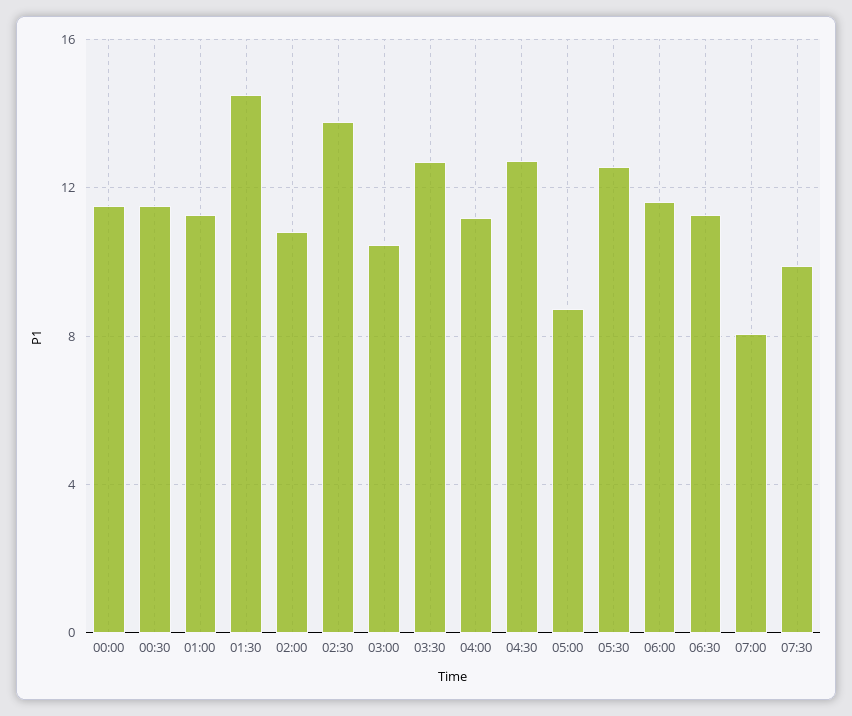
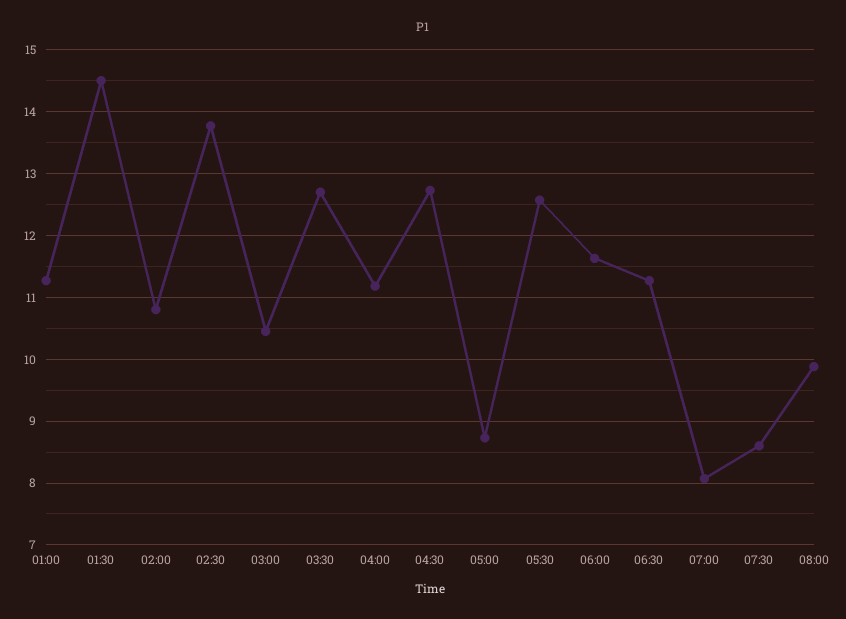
00:00: 11.5 -> none
00:30: 11.5 -> none
07:30: 10 -> 8.6
08:00: none -> 9.9

